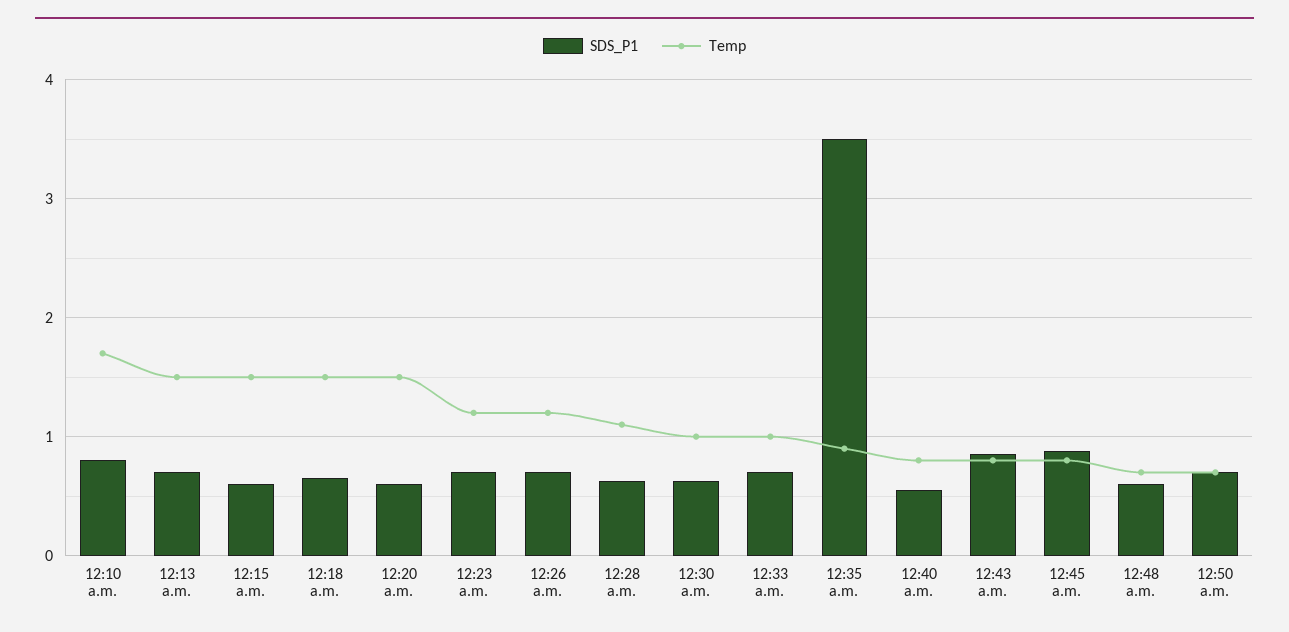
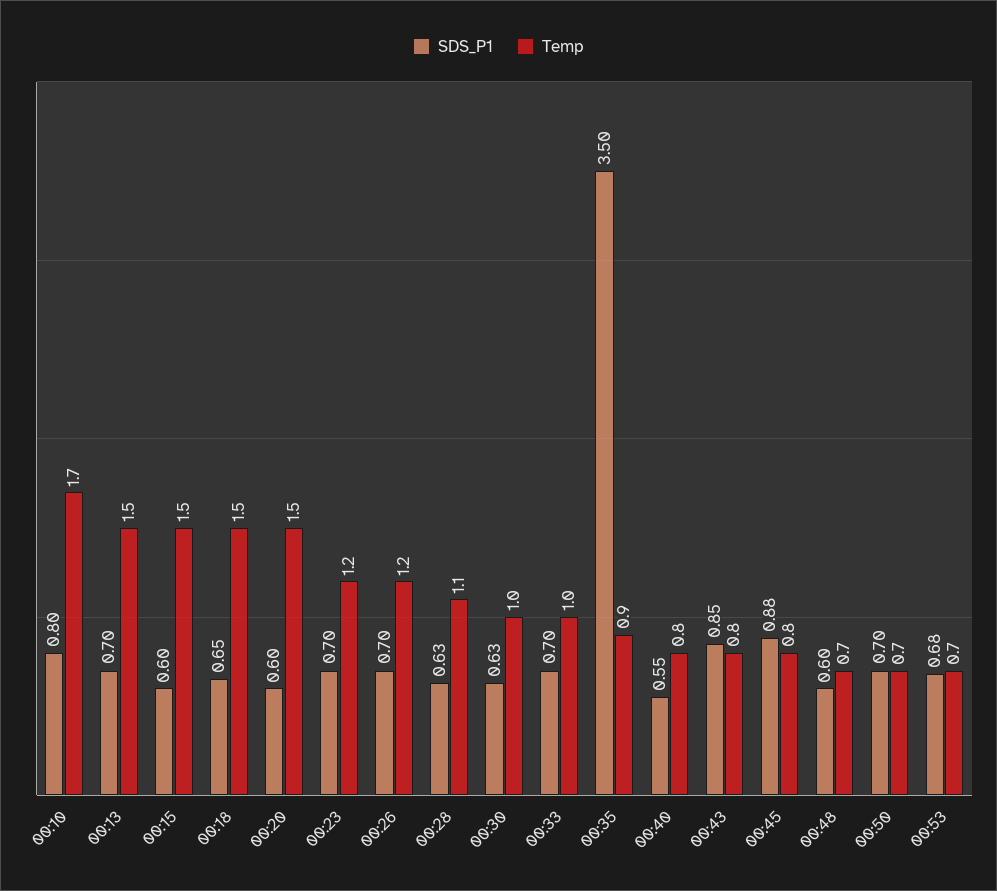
SDS_P1, 00:53: none -> 0.68
Temp, 00:53: none -> 0.7

